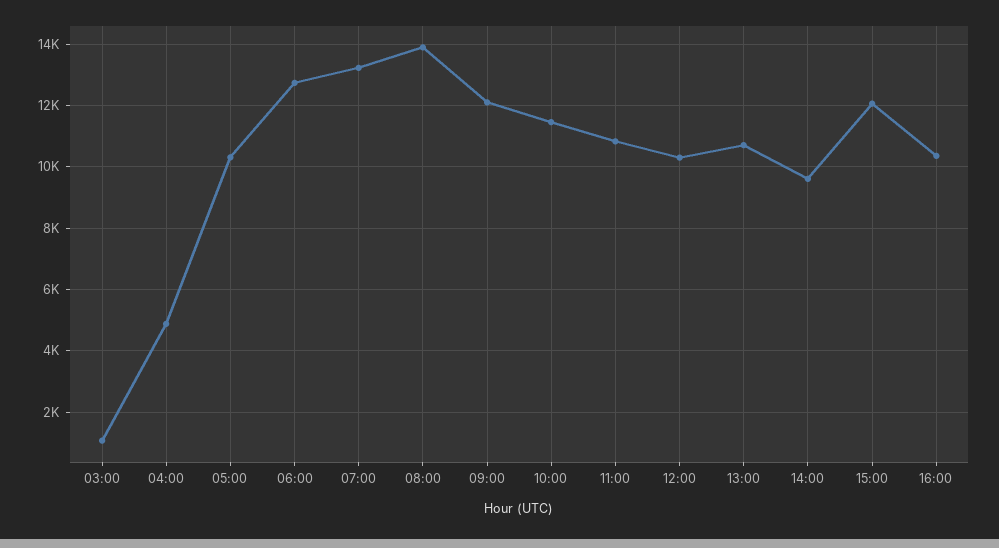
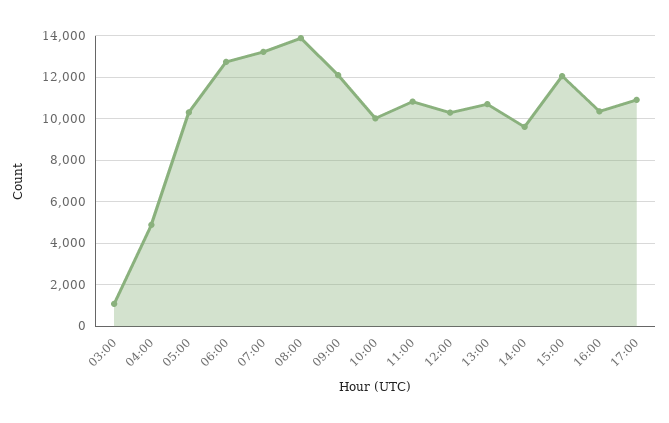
10:00: 11400 -> 10000
17:00: none -> 11000

